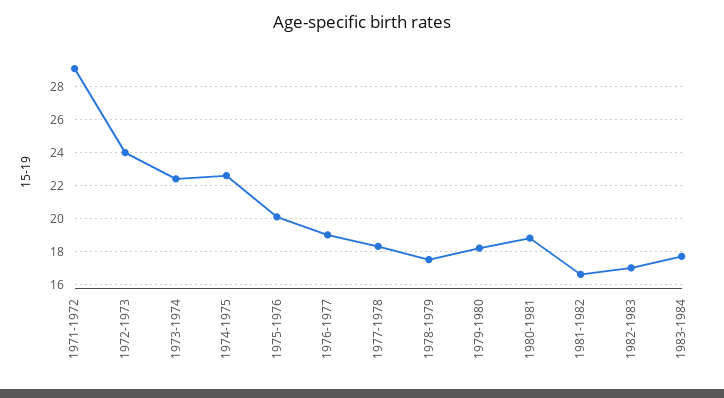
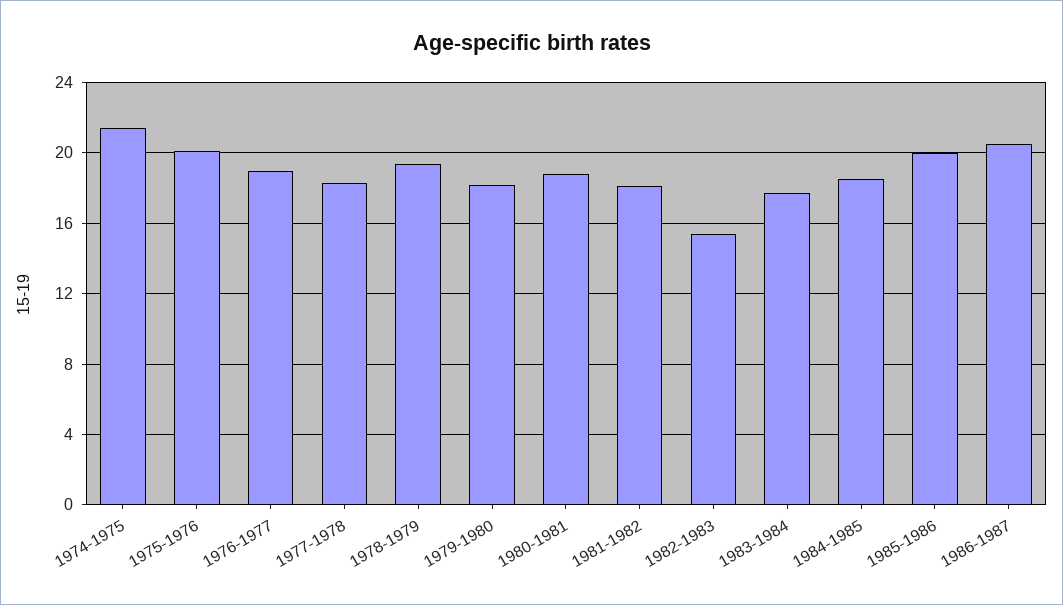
1971-1972: 29 -> none
1972-1973: 24 -> none
1973-1974: 22.5 -> none
1974-1975: 22.5 -> 21.5
1978-1979: 17.5 -> 19.5
1981-1982: 16.5 -> 18
1982-1983: 17 -> 15.5
1984-1985: none -> 18.5
1985-1986: none -> 20
1986-1987: none -> 20.5

